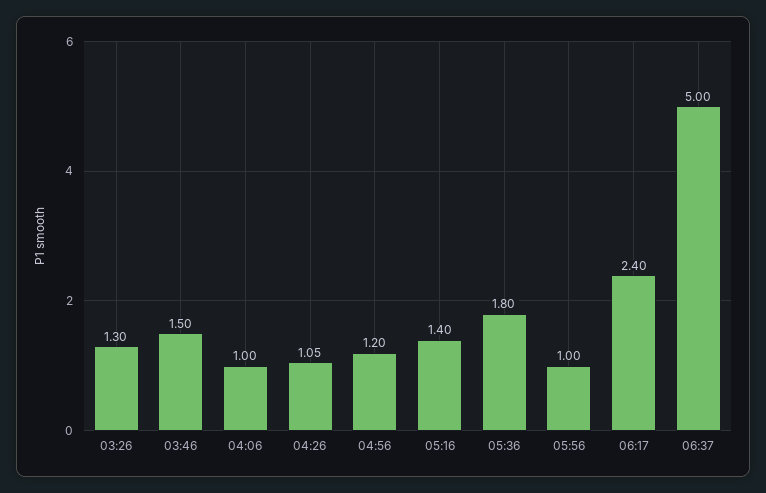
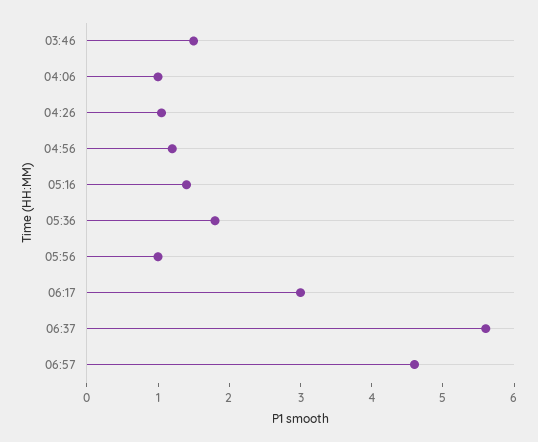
03:26: 1.3 -> none
06:17: 2.4 -> 3
06:37: 5 -> 5.6
06:57: none -> 4.6

